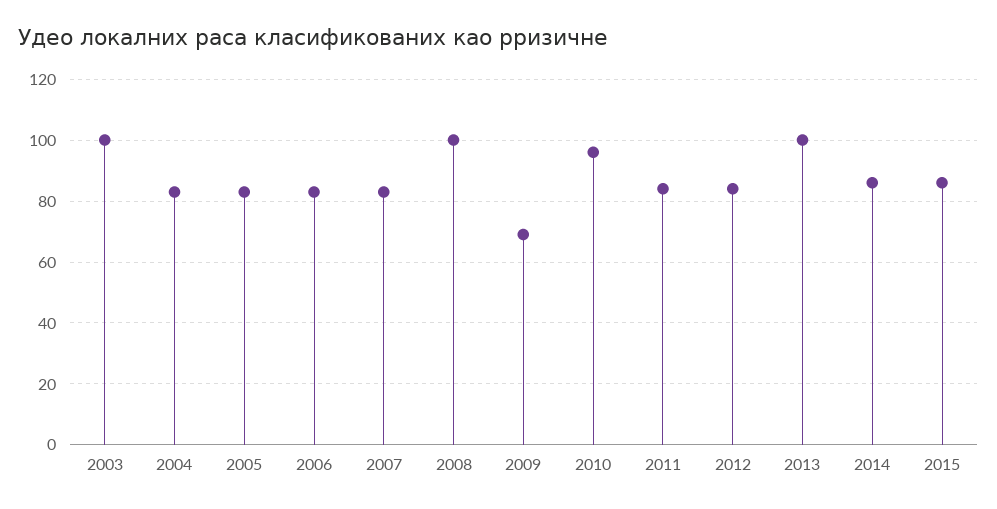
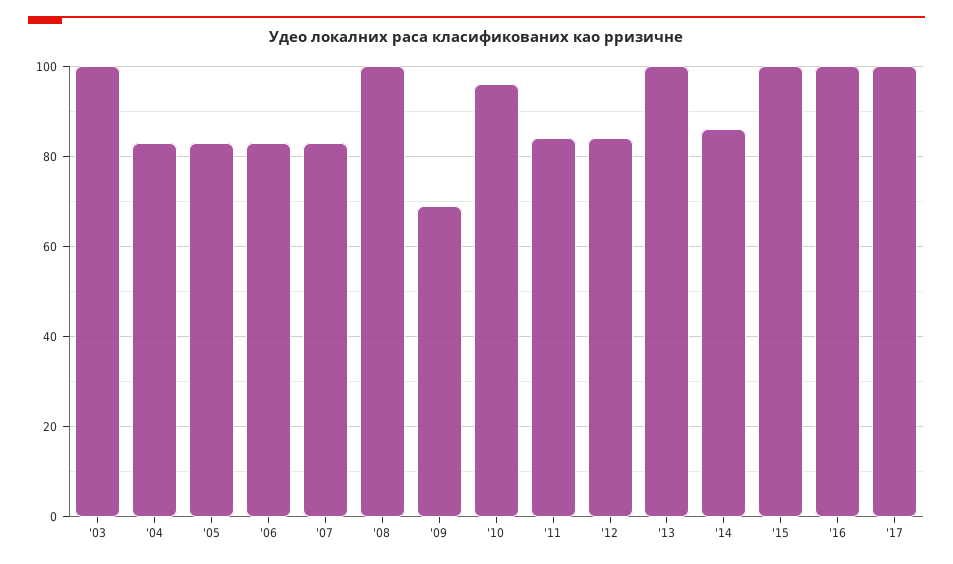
2015: 85 -> 100
'16: none -> 100
'17: none -> 100

